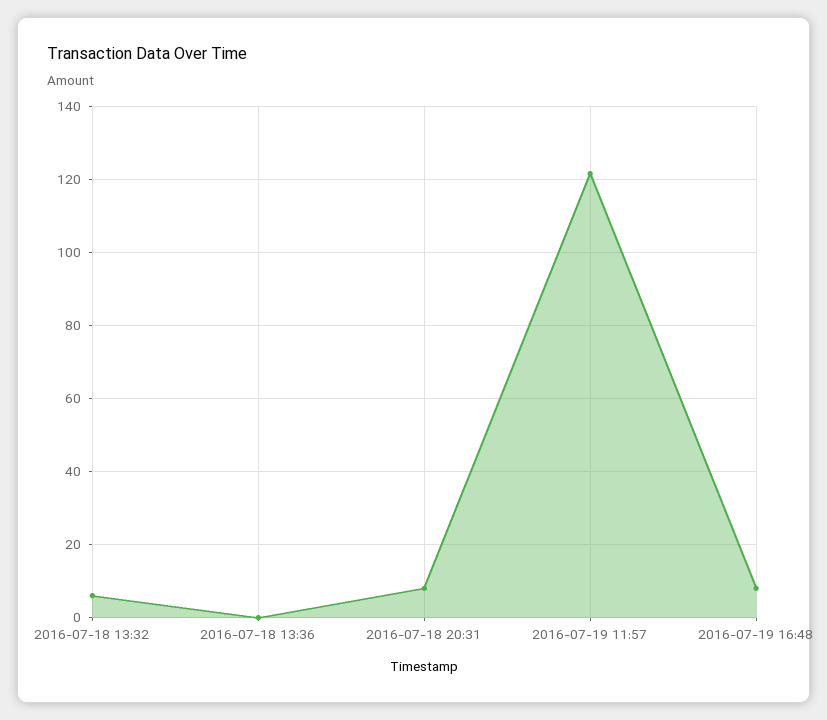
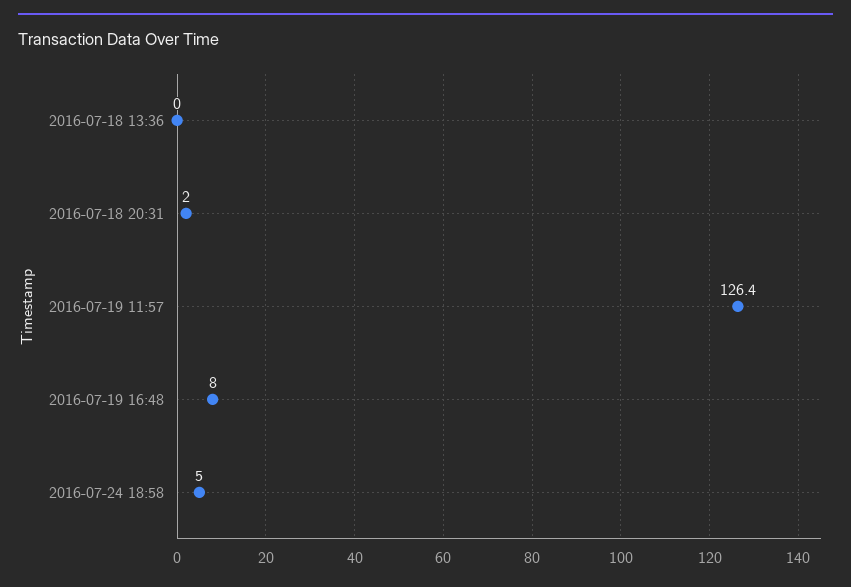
2016-07-18 13:32: 6 -> none
2016-07-18 20:31: 8 -> 2
2016-07-19 11:57: 122 -> 126.4
2016-07-24 18:58: none -> 5

